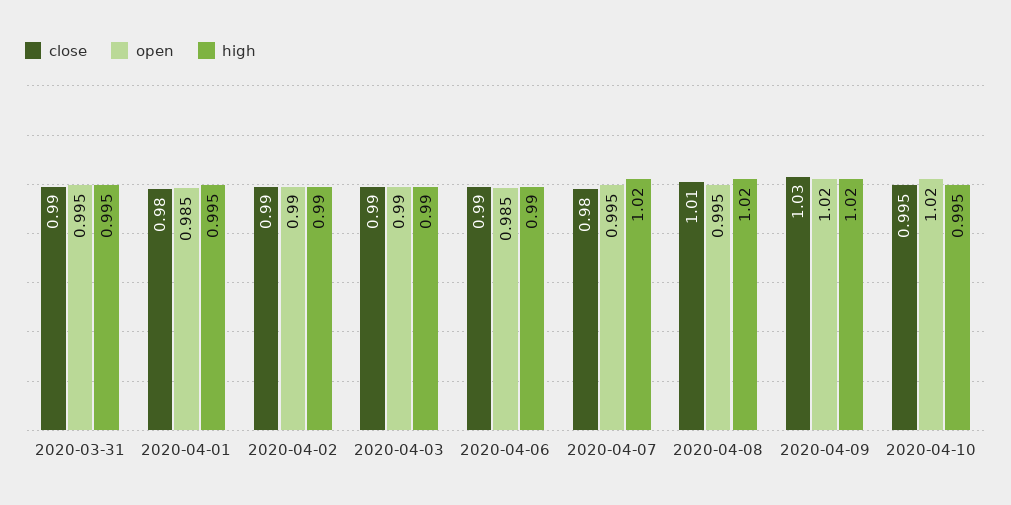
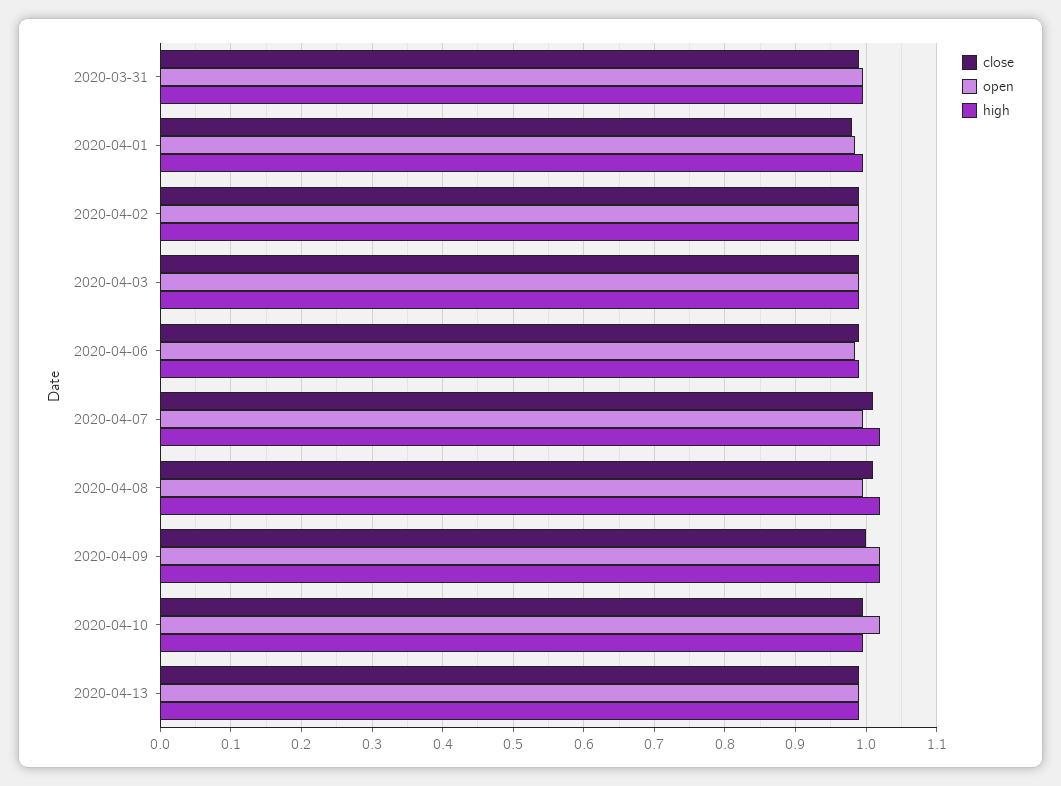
close, 2020-04-07: 0.98 -> 1.01
close, 2020-04-09: 1.03 -> 1
close, 2020-04-13: none -> 0.99
open, 2020-04-13: none -> 0.99
high, 2020-04-13: none -> 0.99

